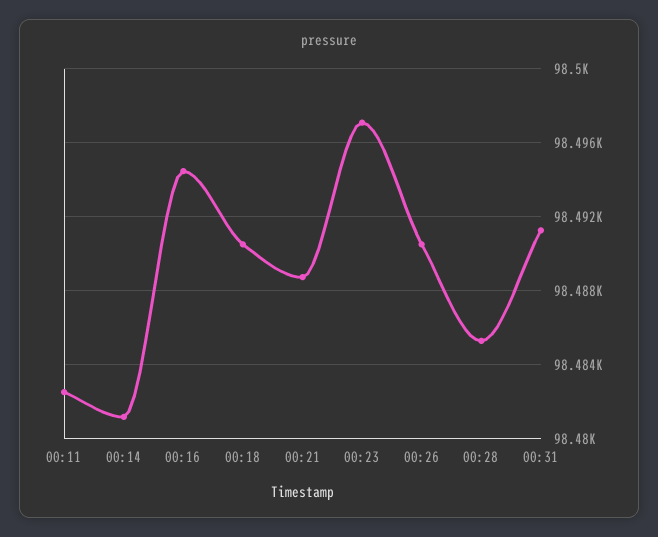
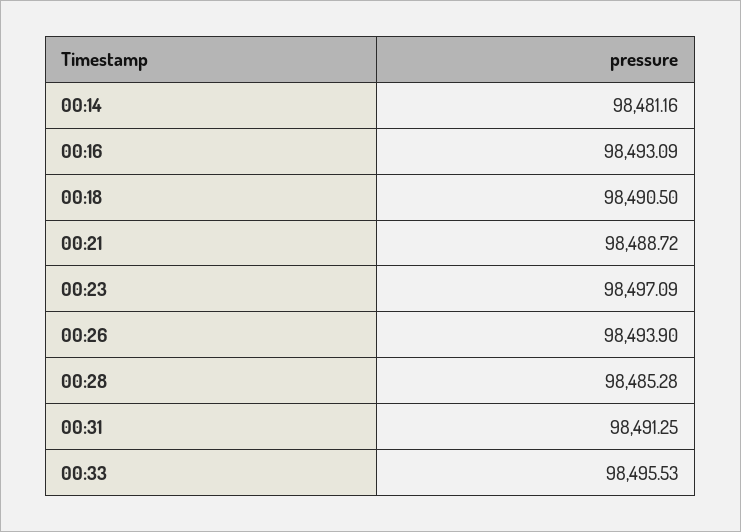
00:11: 98482.5 -> none
00:16: 98494.5 -> 98493.09
00:26: 98490.5 -> 98493.9
00:33: none -> 98495.53

